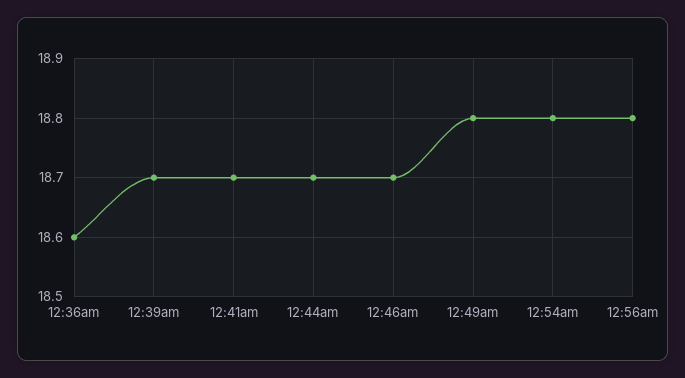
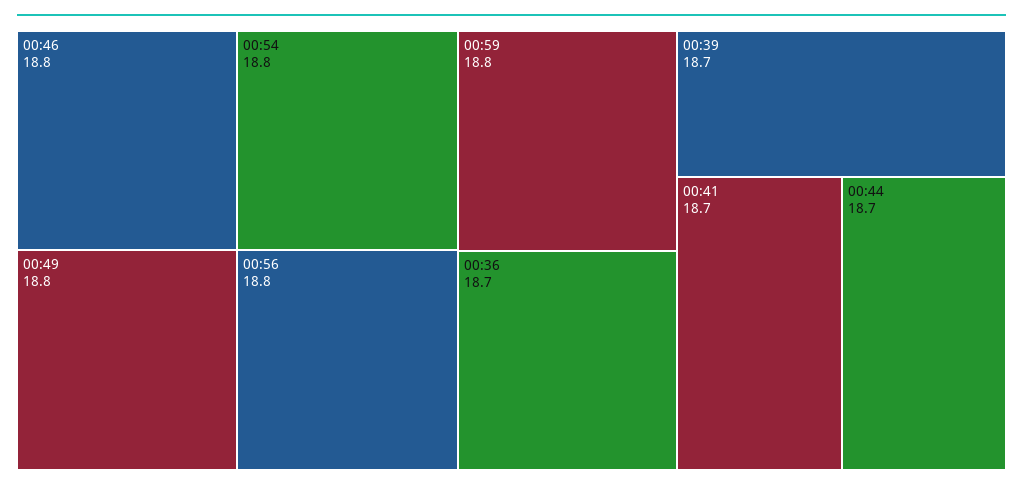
12:36am: 18.6 -> 18.7
12:46am: 18.7 -> 18.8
00:59: none -> 18.8

